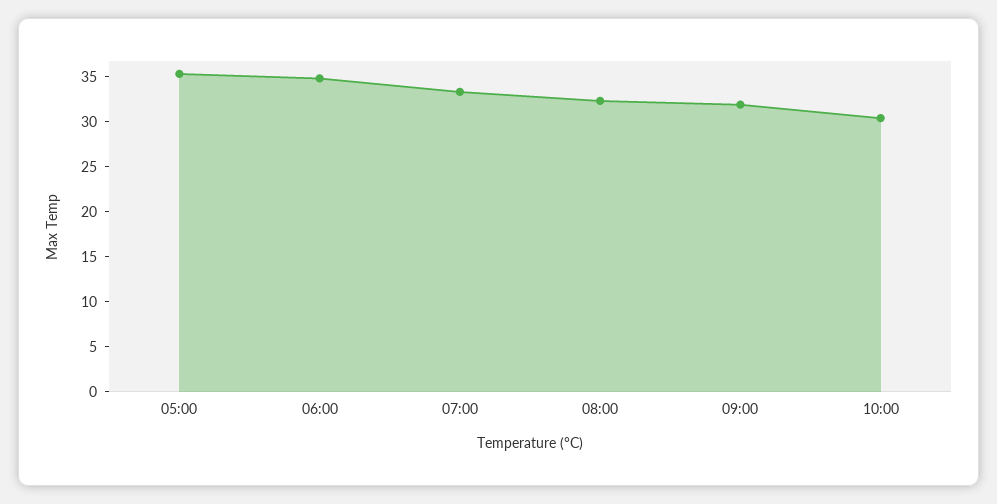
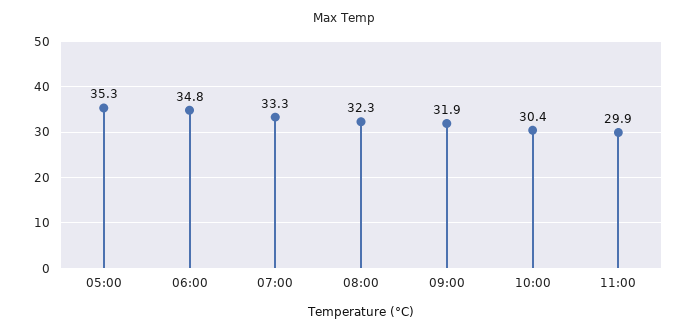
11:00: none -> 29.9

